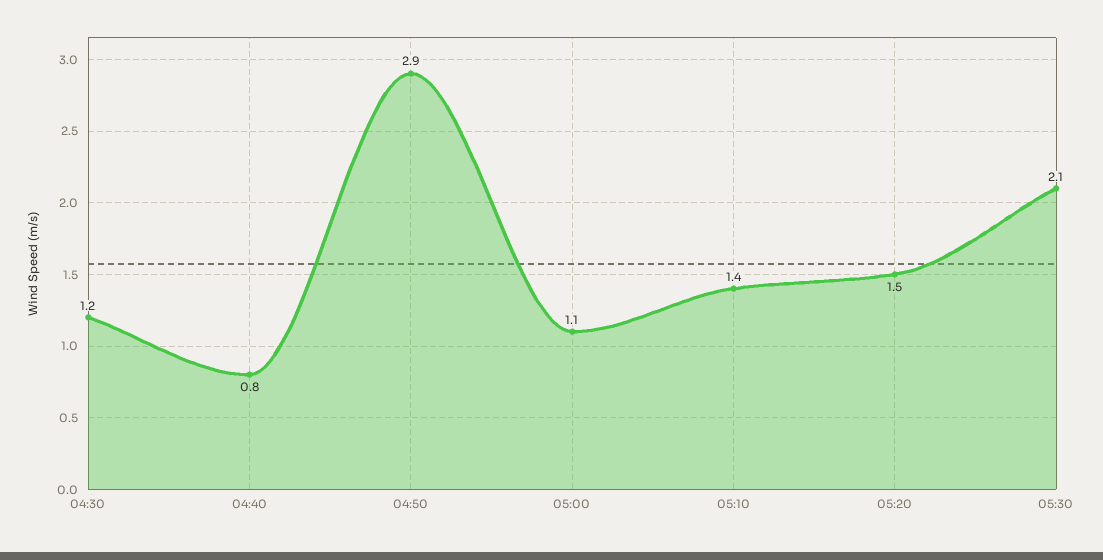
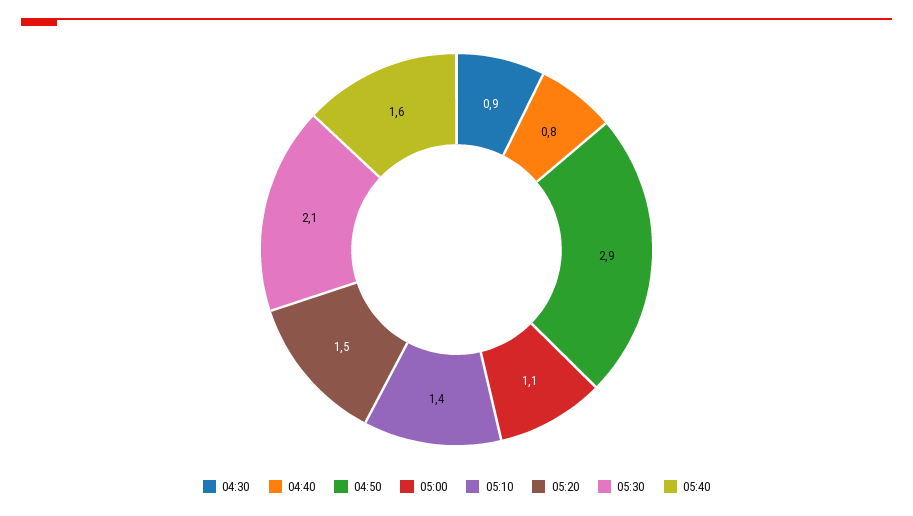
04:30: 1.2 -> 0.9
05:40: none -> 1.6

